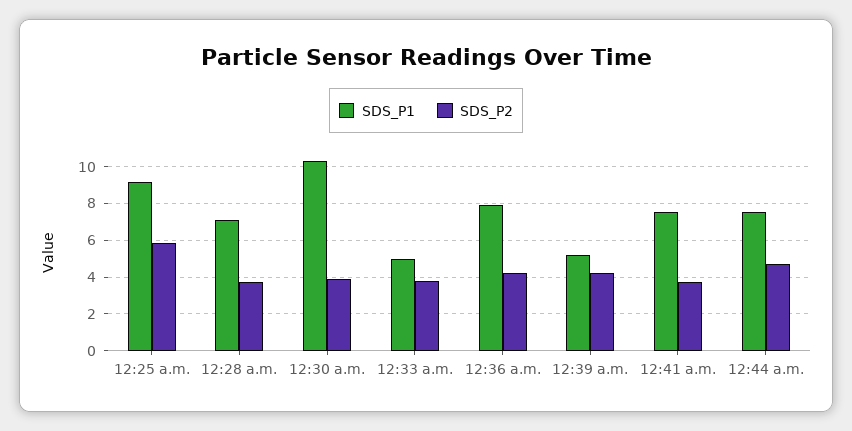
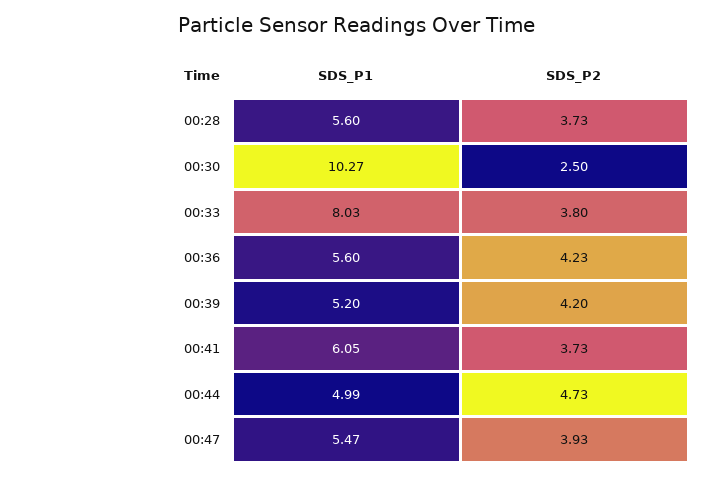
SDS_P1, 12:25 a.m.: 9 -> none
SDS_P2, 12:25 a.m.: 6 -> none
SDS_P1, 12:28 a.m.: 7 -> 5.6
SDS_P2, 12:30 a.m.: 4 -> 2.5
SDS_P1, 12:33 a.m.: 5 -> 8.03
SDS_P1, 12:36 a.m.: 8 -> 5.6
SDS_P1, 12:41 a.m.: 7.5 -> 6.05
SDS_P1, 12:44 a.m.: 7.5 -> 4.99
SDS_P1, 00:47: none -> 5.47
SDS_P2, 00:47: none -> 3.93

